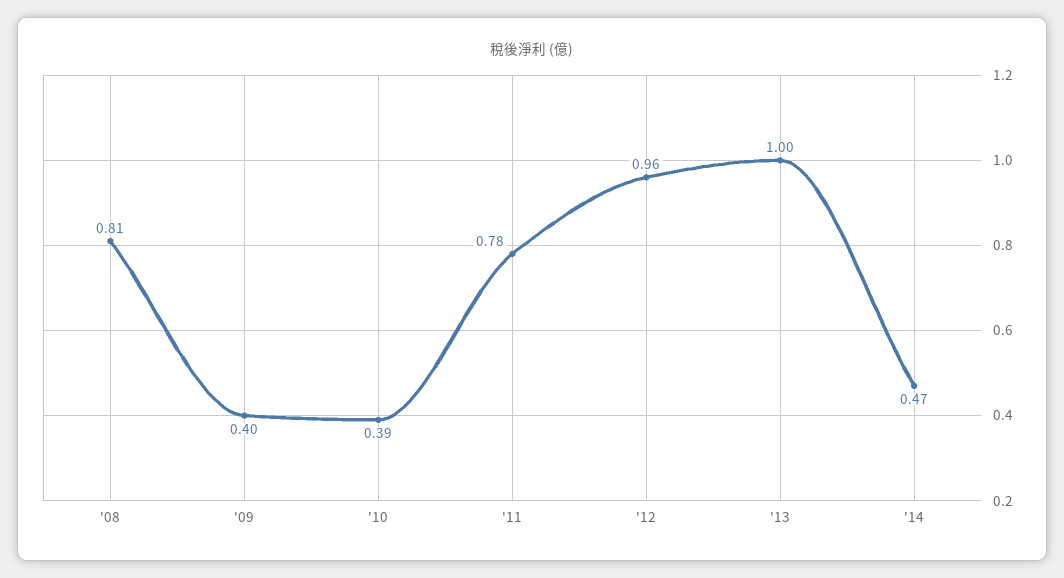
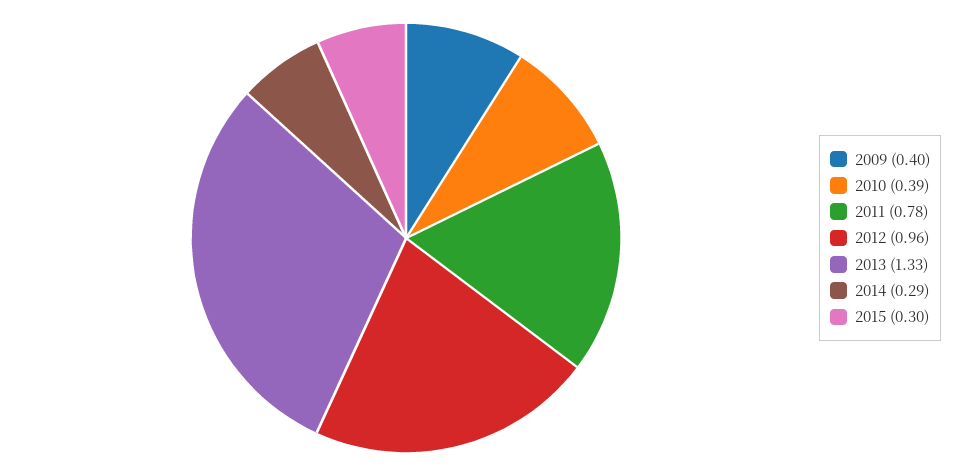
'08: 0.81 -> none
'13: 1 -> 1.33
'14: 0.47 -> 0.29
2015: none -> 0.3

